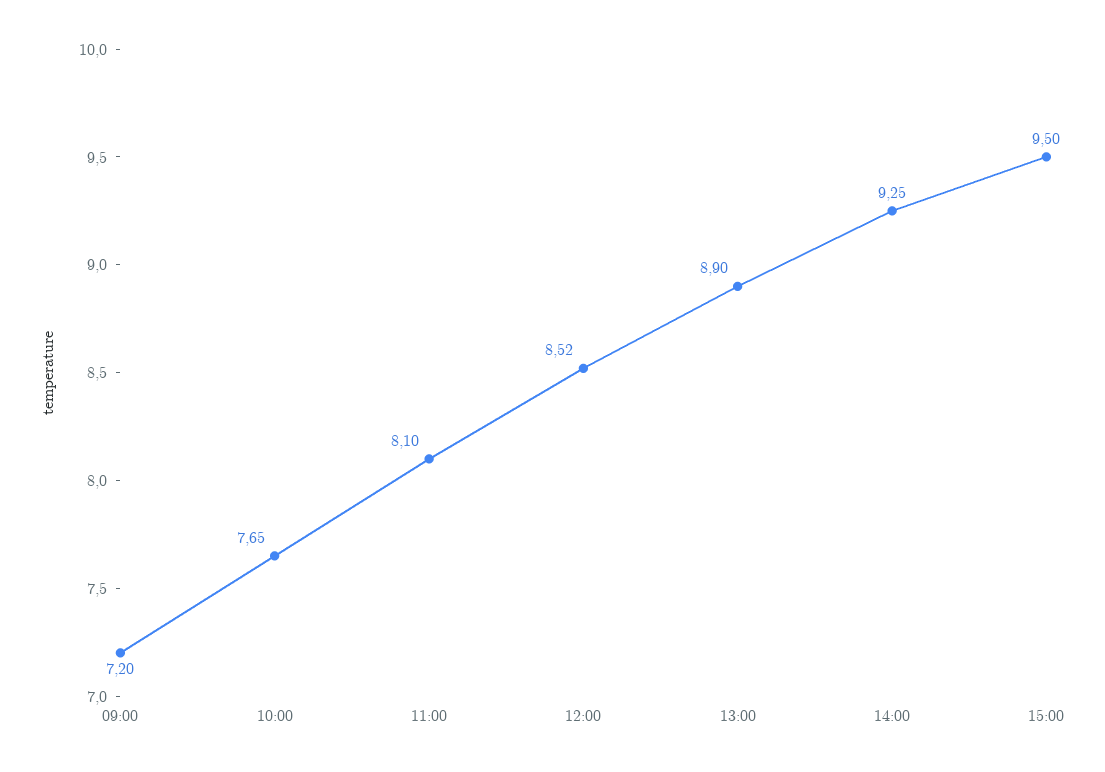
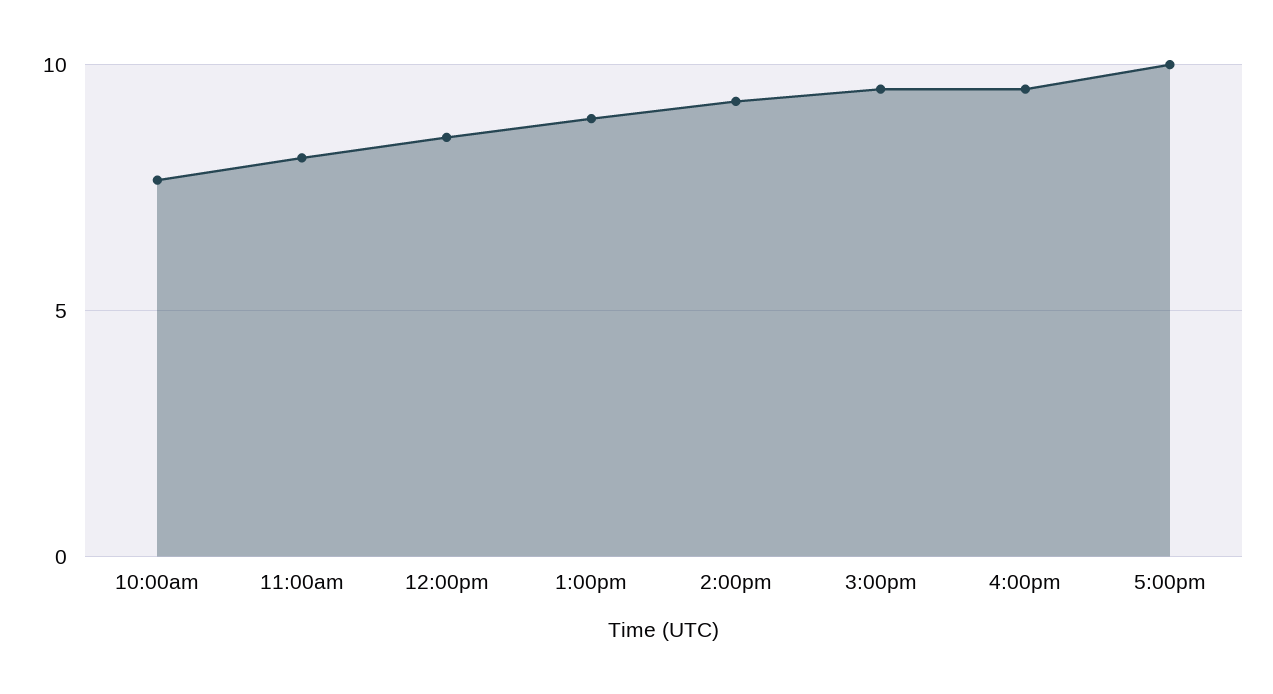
09:00: 7.2 -> none
4:00pm: none -> 9.5
5:00pm: none -> 10

